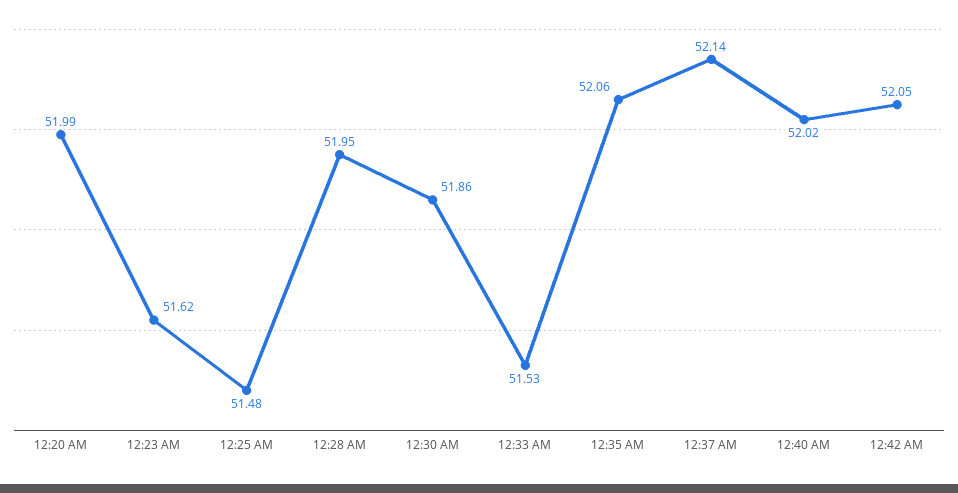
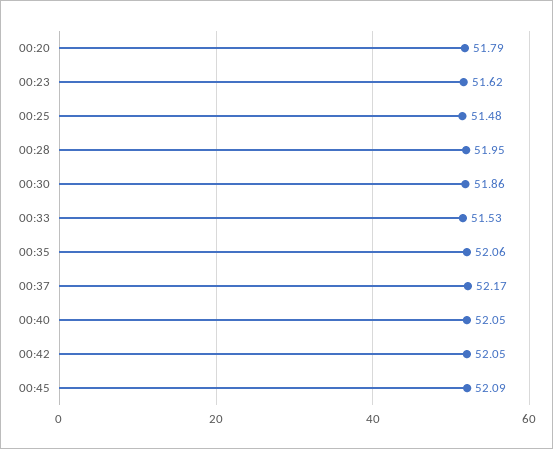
12:20 AM: 51.99 -> 51.79
12:37 AM: 52.14 -> 52.17
12:40 AM: 52.02 -> 52.05
00:45: none -> 52.09

